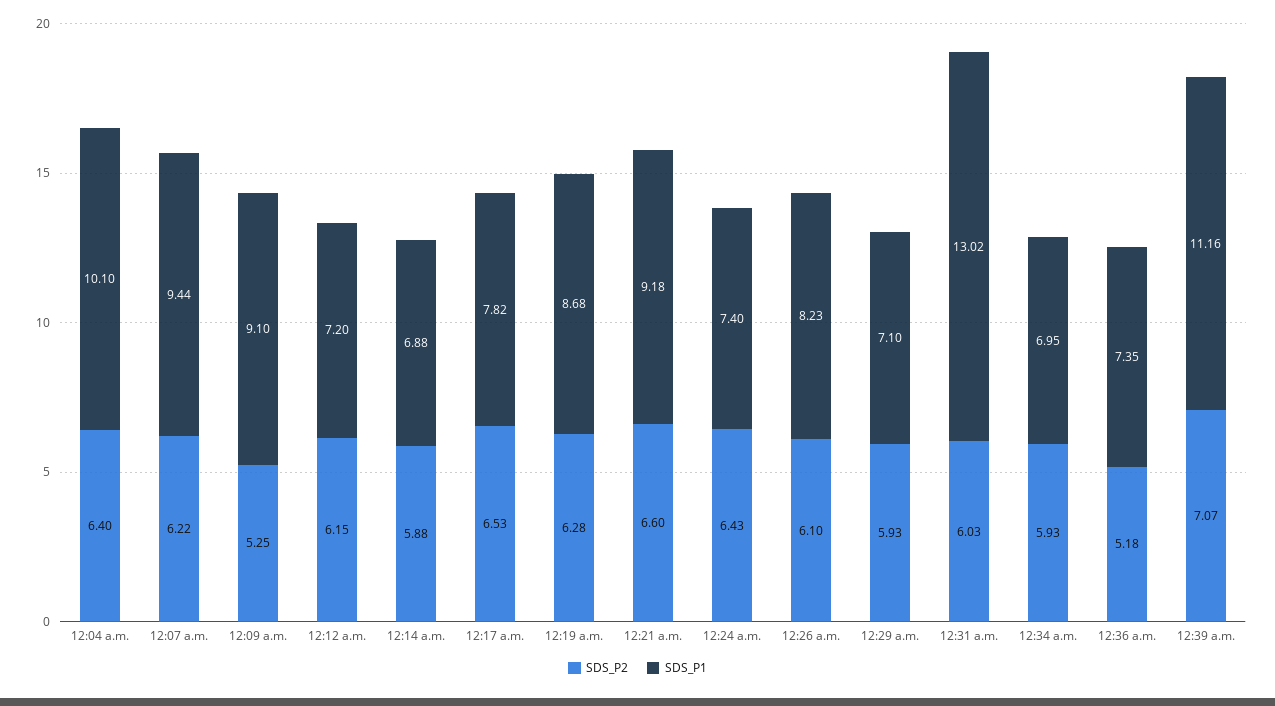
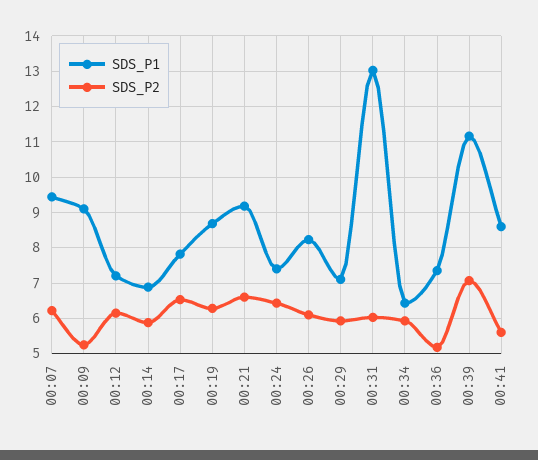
SDS_P2, 12:04 a.m.: 6.4 -> none
SDS_P1, 12:04 a.m.: 10.1 -> none
SDS_P1, 12:34 a.m.: 6.95 -> 6.4
SDS_P1, 00:41: none -> 8.6
SDS_P2, 00:41: none -> 5.6

